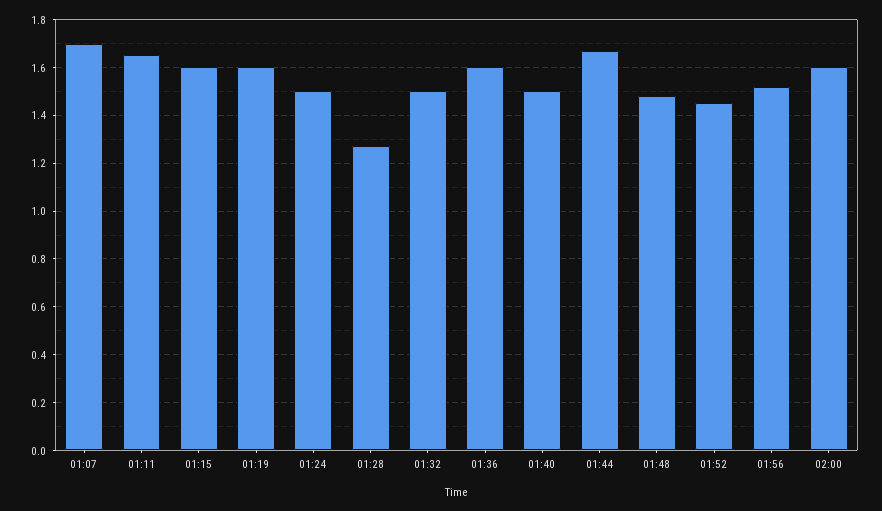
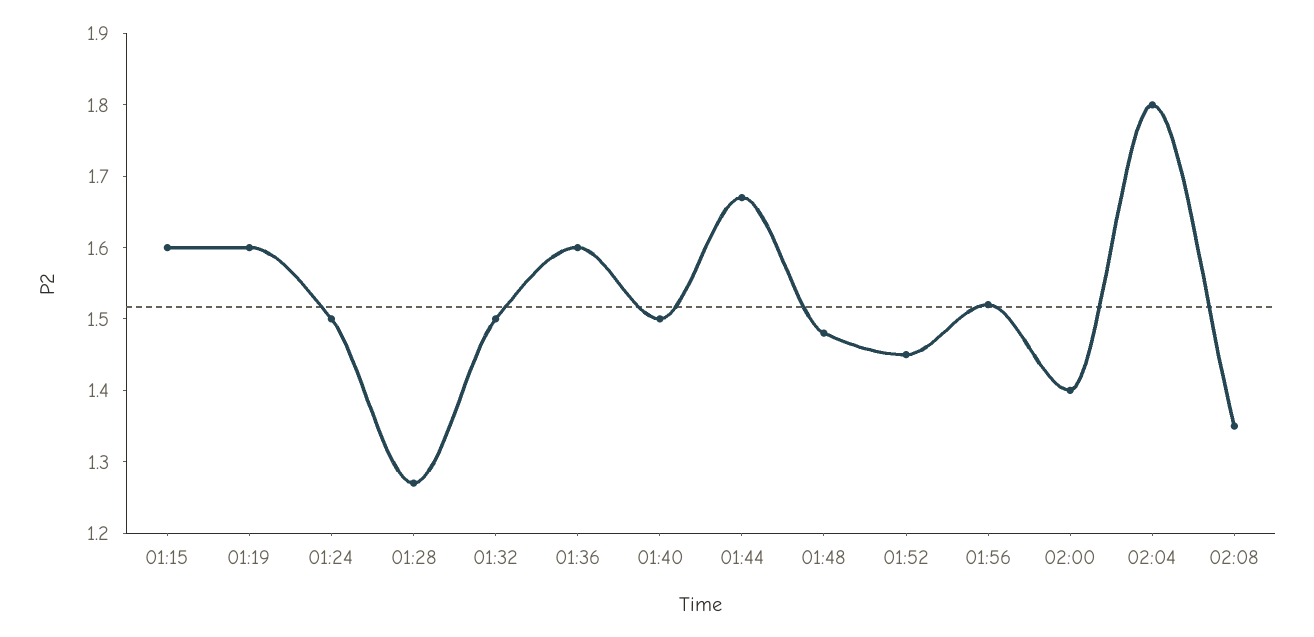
01:07: 1.7 -> none
01:11: 1.65 -> none
02:00: 1.6 -> 1.4
02:04: none -> 1.8
02:08: none -> 1.35

